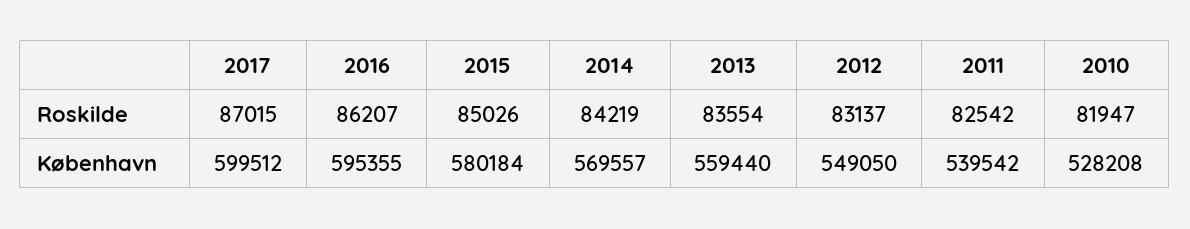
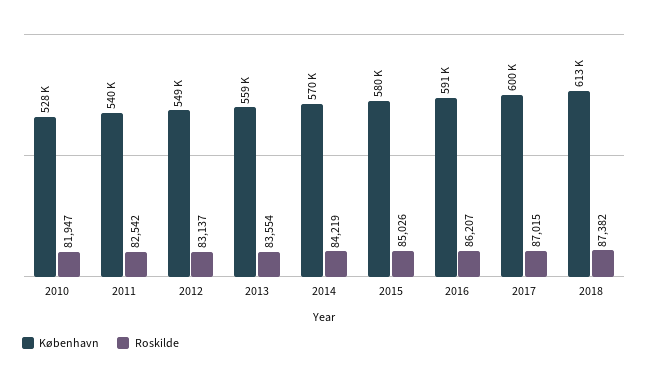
København, 2016: 595355 -> 591000
København, 2018: none -> 613000
Roskilde, 2018: none -> 87382

